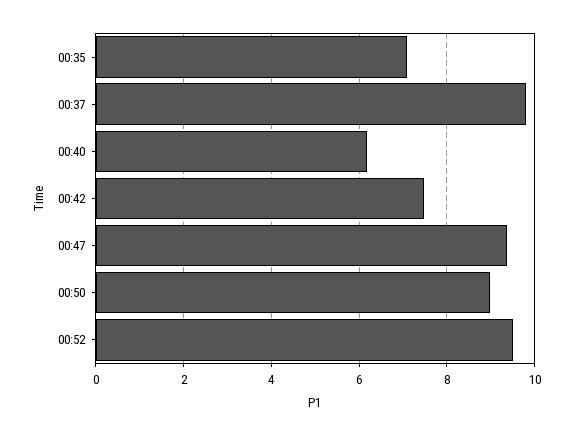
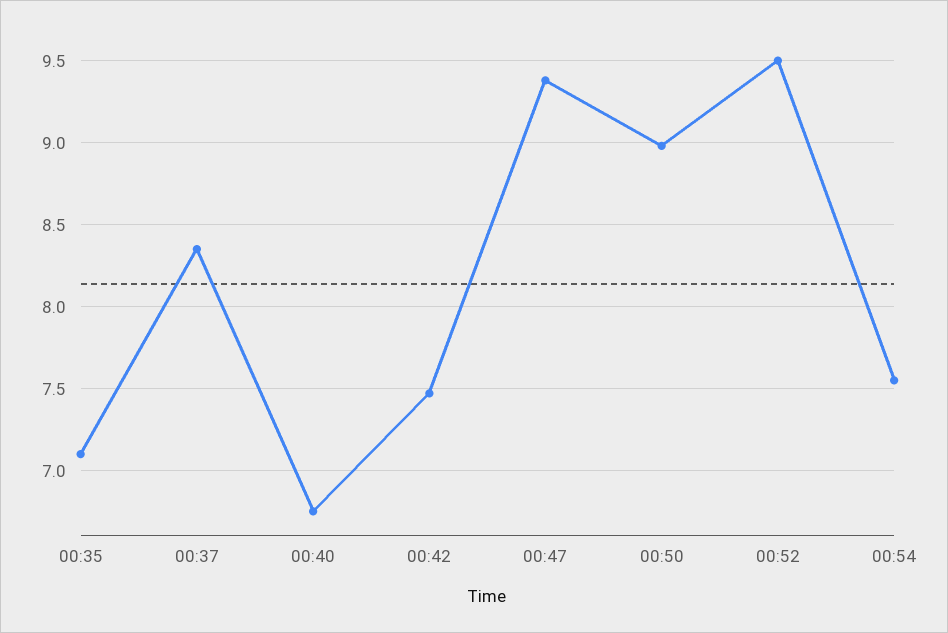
00:37: 9.8 -> 8.35
00:40: 6.2 -> 6.75
00:54: none -> 7.55

